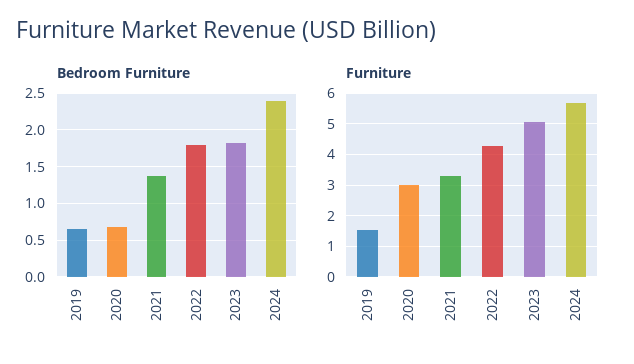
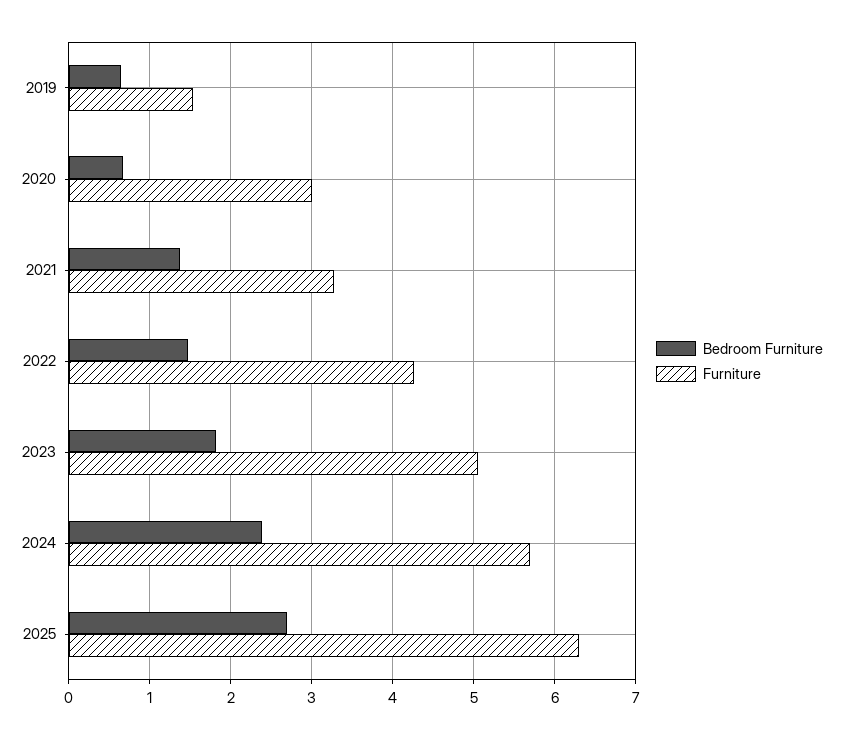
Bedroom Furniture, 2022: 1.8 -> 1.5
Bedroom Furniture, 2025: none -> 2.7
Furniture, 2025: none -> 6.3

